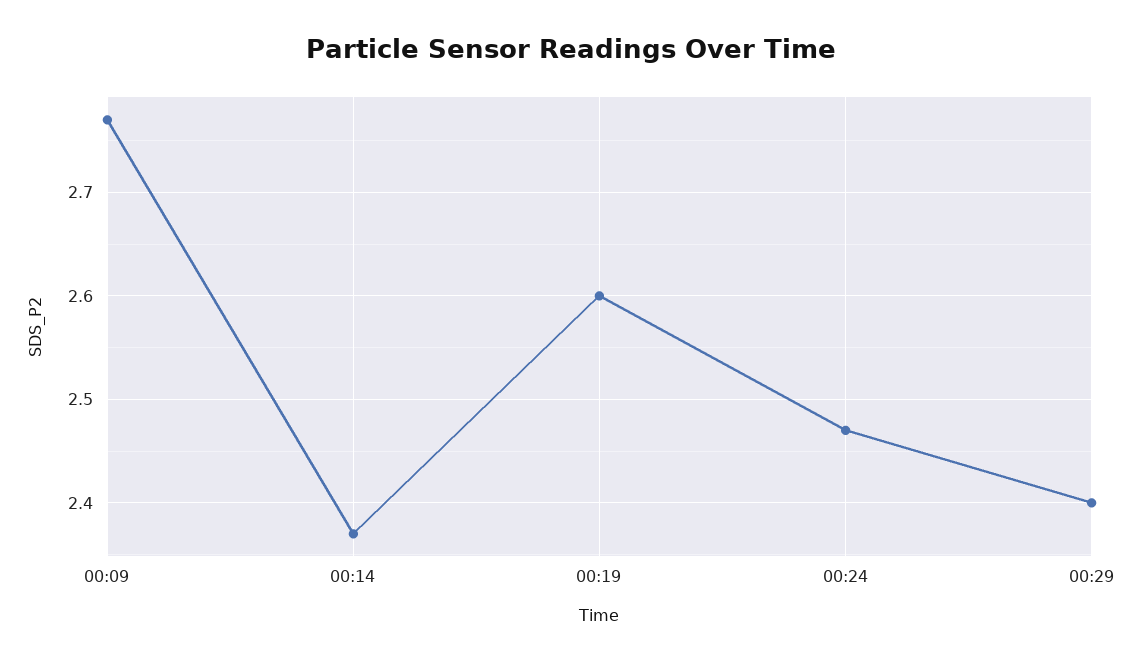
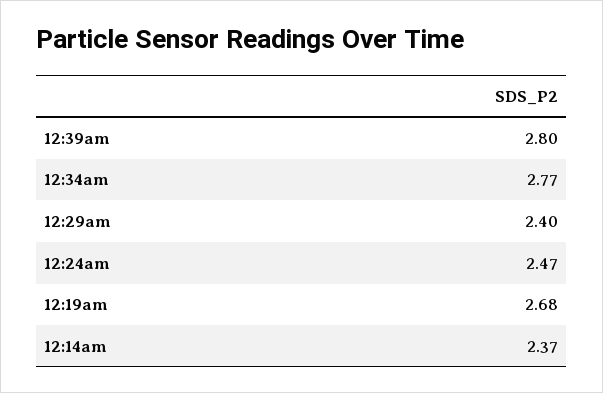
00:09: 2.77 -> none
00:19: 2.6 -> 2.68
12:39am: none -> 2.8
12:34am: none -> 2.77

